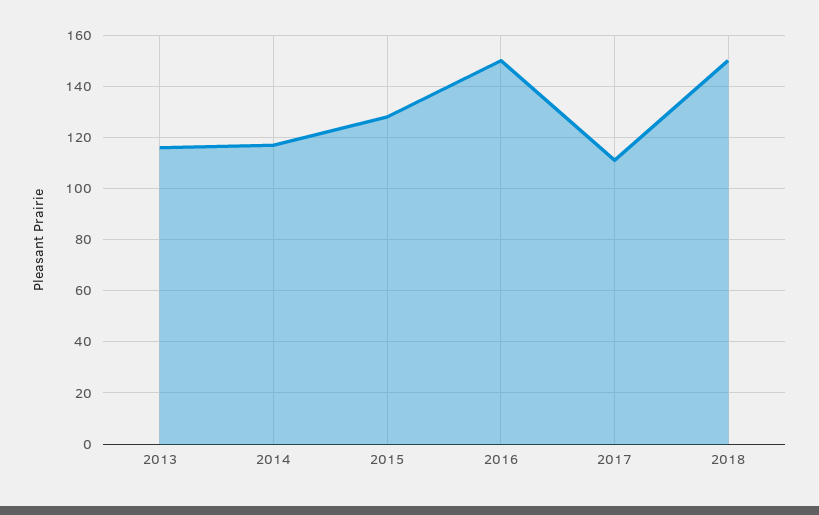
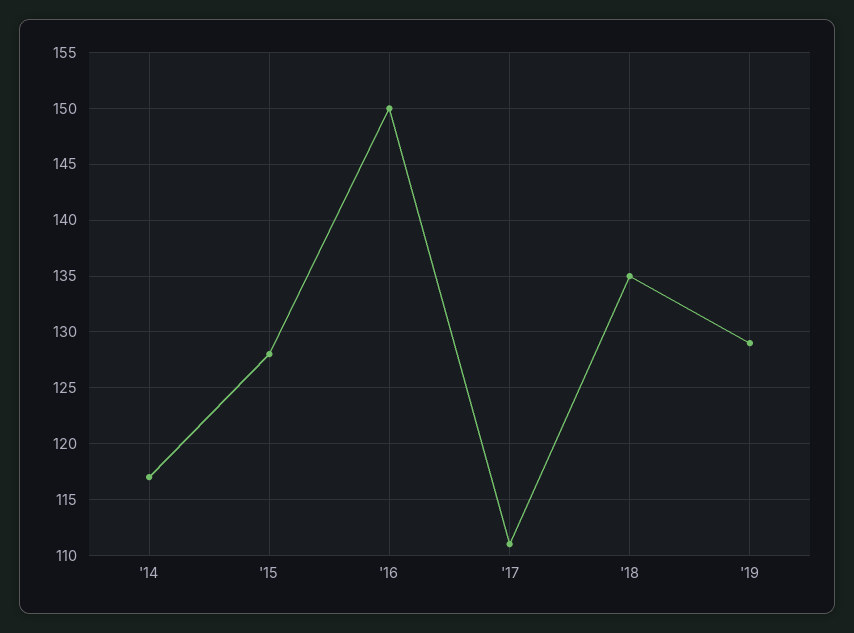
2013: 115 -> none
2018: 150 -> 135
'19: none -> 129

